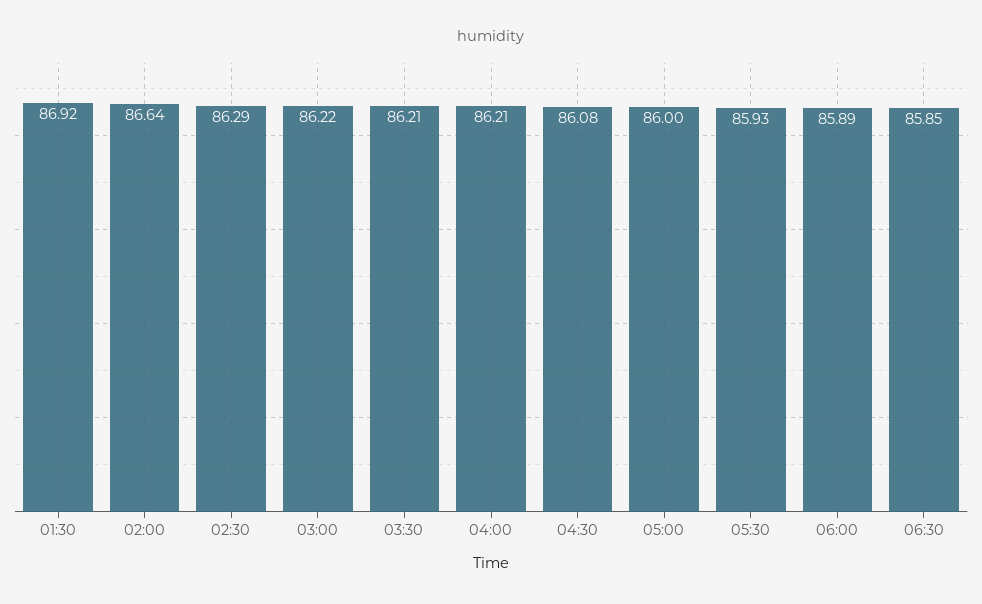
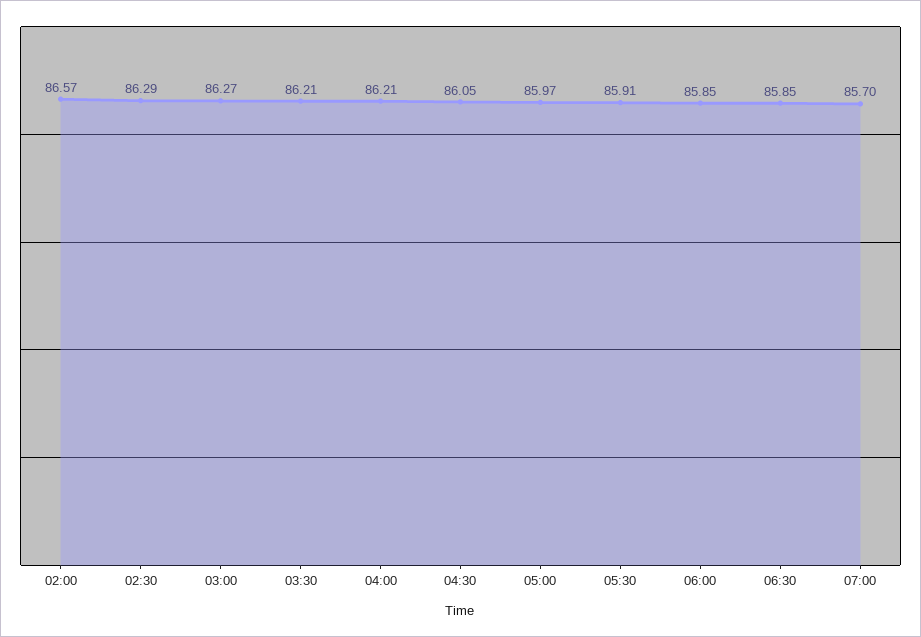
01:30: 86.92 -> none
02:00: 86.64 -> 86.57
03:00: 86.22 -> 86.27
04:30: 86.08 -> 86.05
05:00: 86 -> 85.97
05:30: 85.93 -> 85.91
06:00: 85.89 -> 85.85
07:00: none -> 85.7

